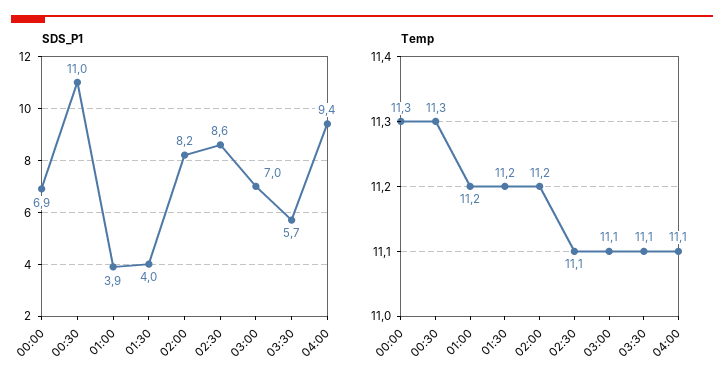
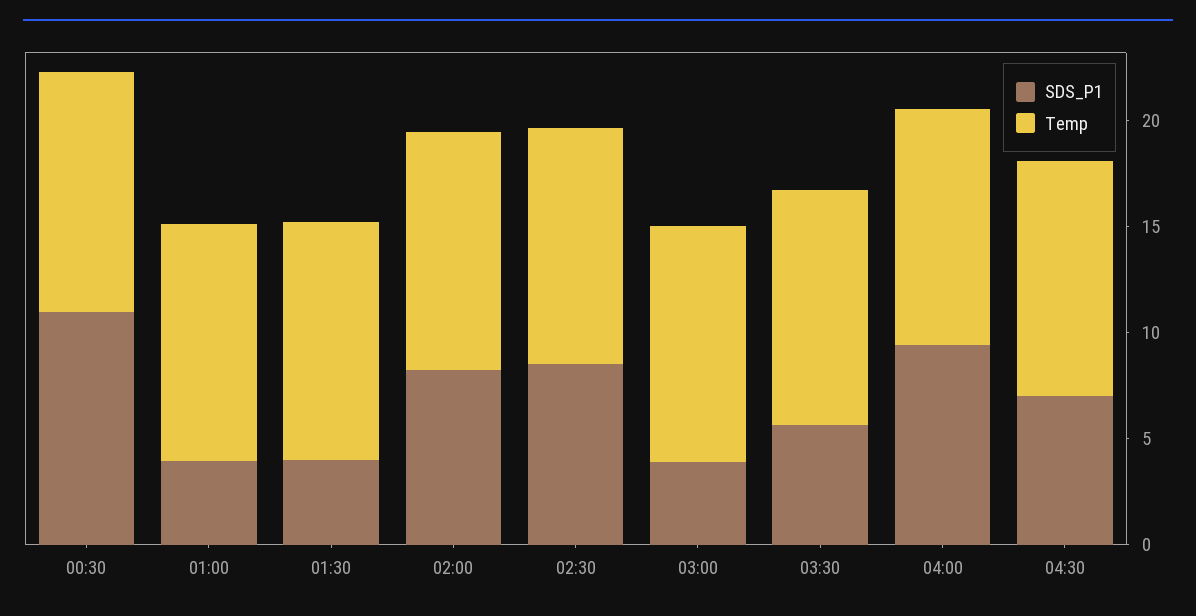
SDS_P1, 00:00: 6.9 -> none
SDS_P1, 03:00: 7 -> 4
Temp, 00:00: 11.3 -> none
SDS_P1, 04:30: none -> 7
Temp, 04:30: none -> 11

